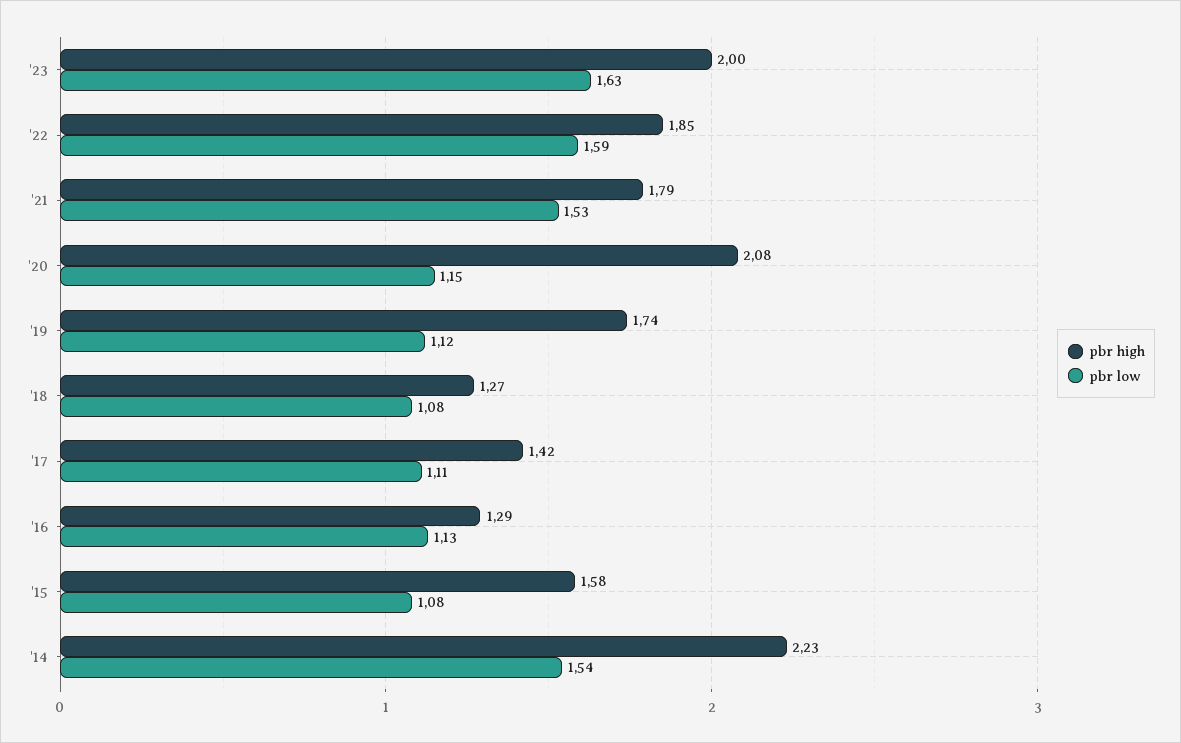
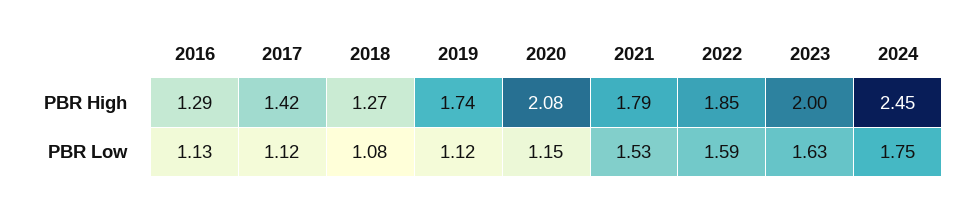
pbr low, '17: 1.11 -> 1.12
pbr high, '15: 1.58 -> none
pbr low, '15: 1.08 -> none
pbr high, '14: 2.23 -> none
pbr low, '14: 1.54 -> none
pbr high, 2024: none -> 2.45
pbr low, 2024: none -> 1.75

